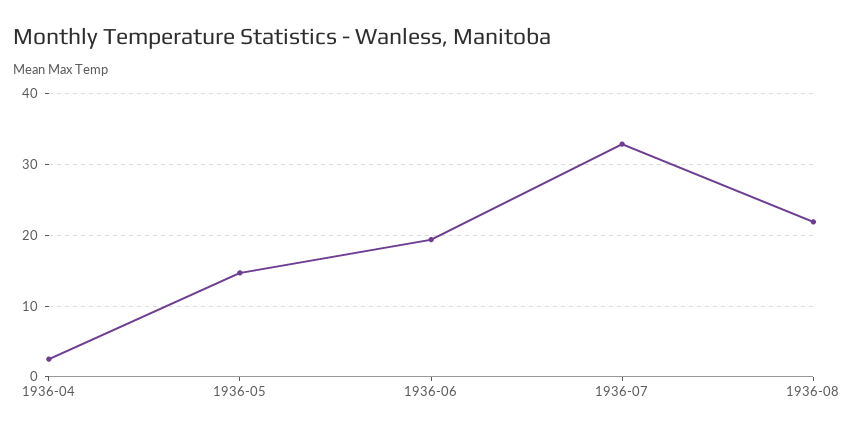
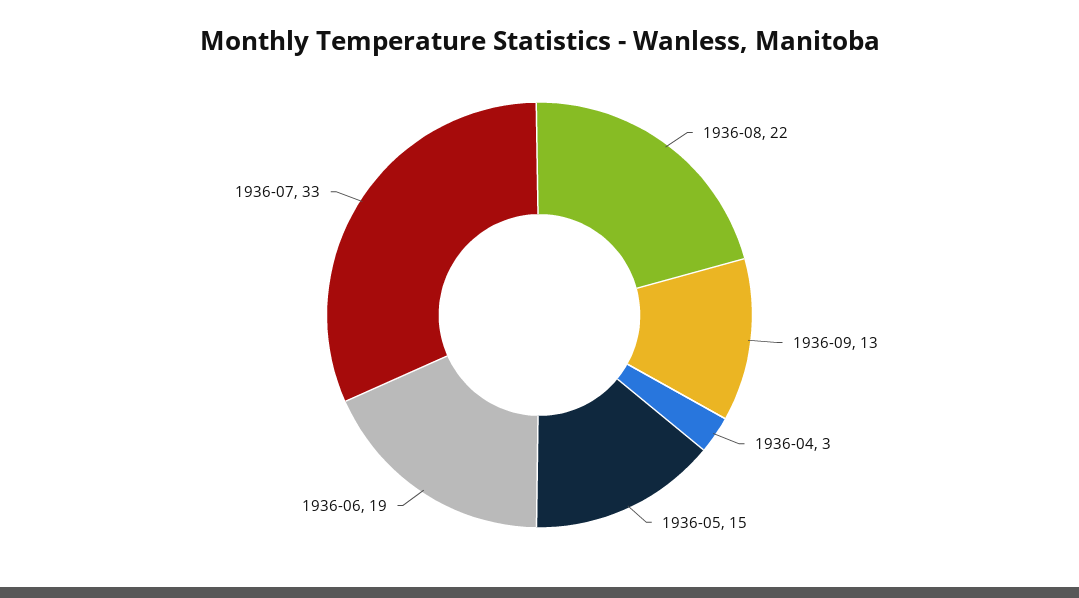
1936-09: none -> 13

